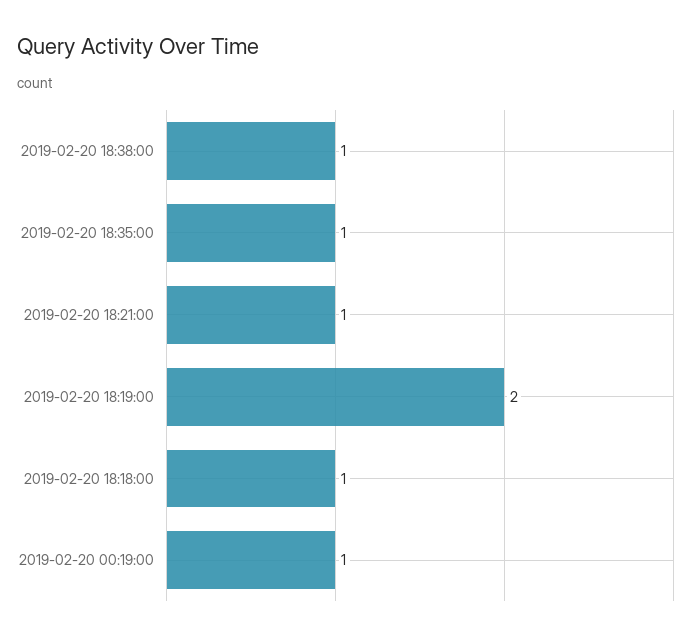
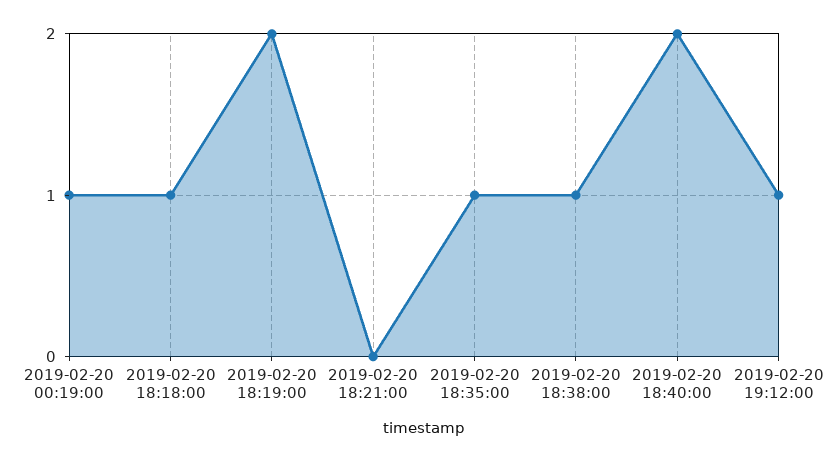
2019-02-20 18:21:00: 1 -> 0
2019-02-20 18:40:00: none -> 2
2019-02-20 19:12:00: none -> 1

